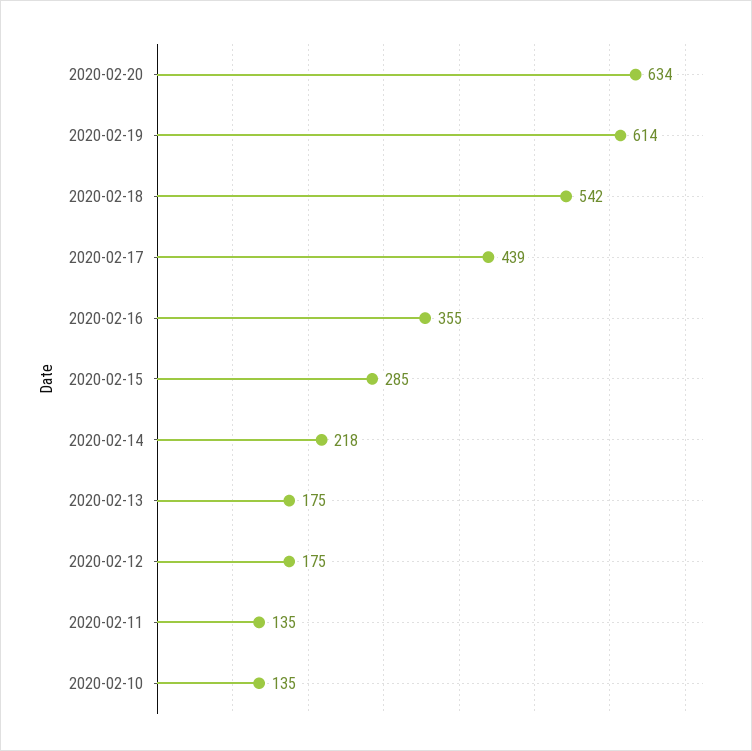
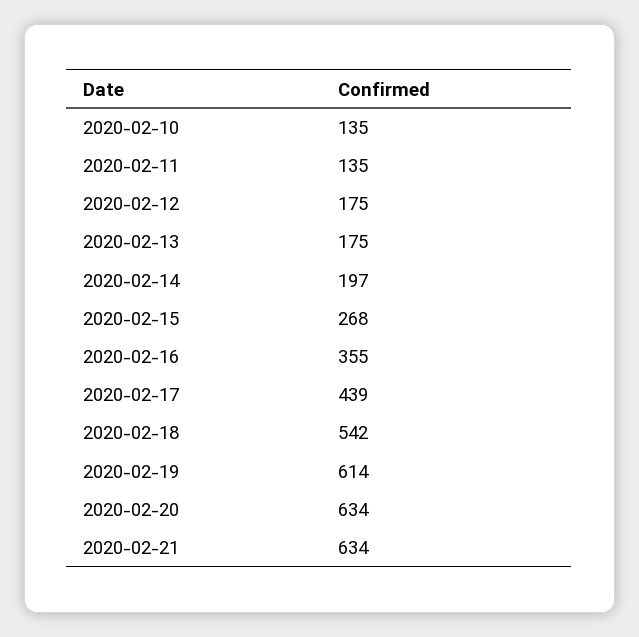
2020-02-15: 285 -> 268
2020-02-14: 218 -> 197
2020-02-21: none -> 634

